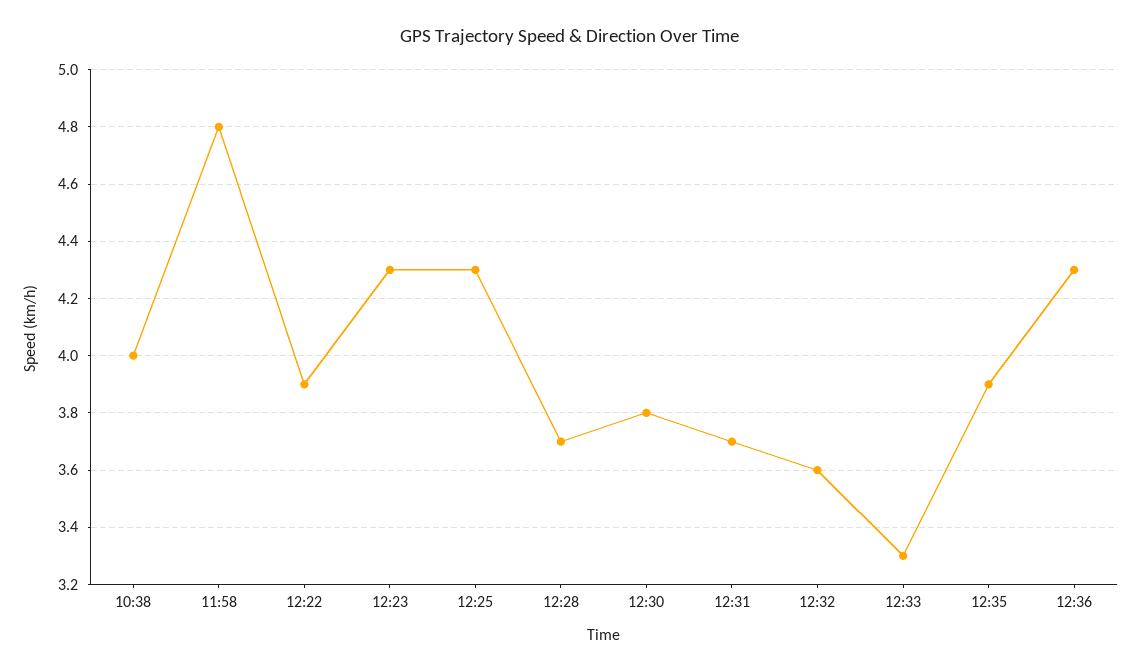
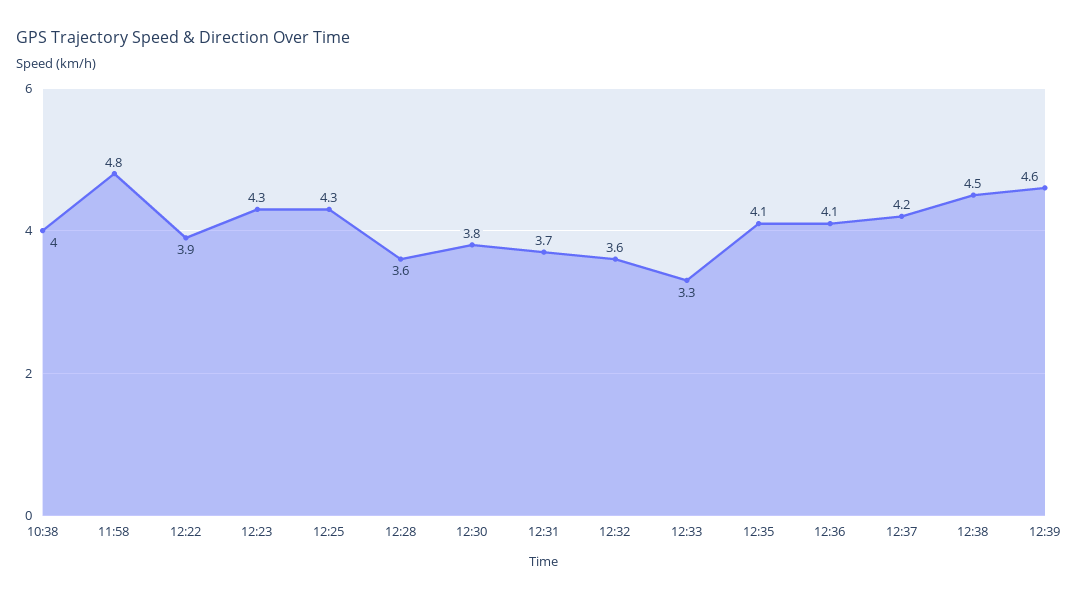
12:28: 3.7 -> 3.6
12:35: 3.9 -> 4.1
12:36: 4.3 -> 4.1
12:37: none -> 4.2
12:38: none -> 4.5
12:39: none -> 4.6

